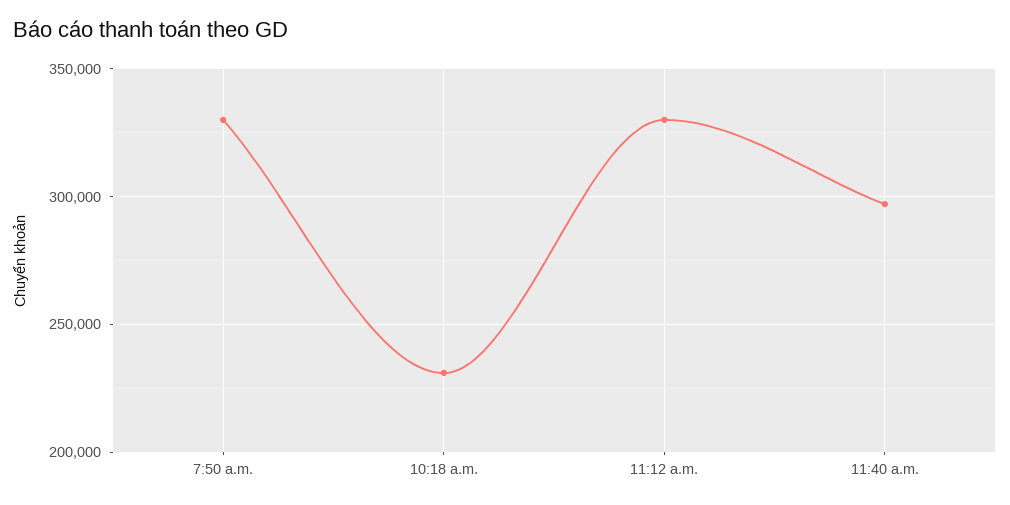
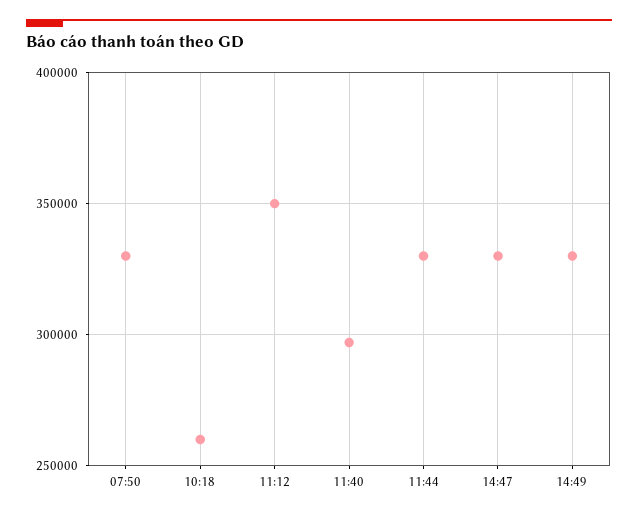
10:18 a.m.: 230000 -> 260000
11:12 a.m.: 330000 -> 350000
11:44: none -> 330000
14:47: none -> 330000
14:49: none -> 330000

